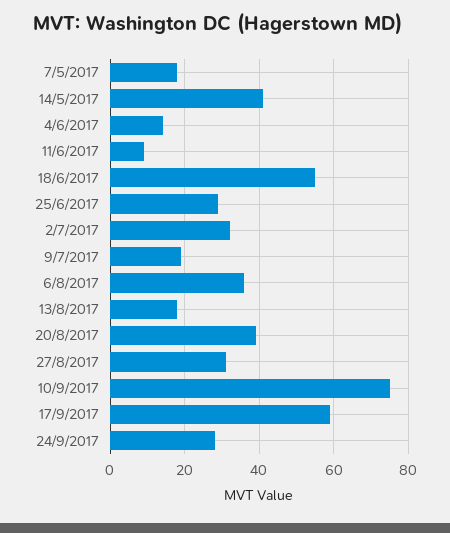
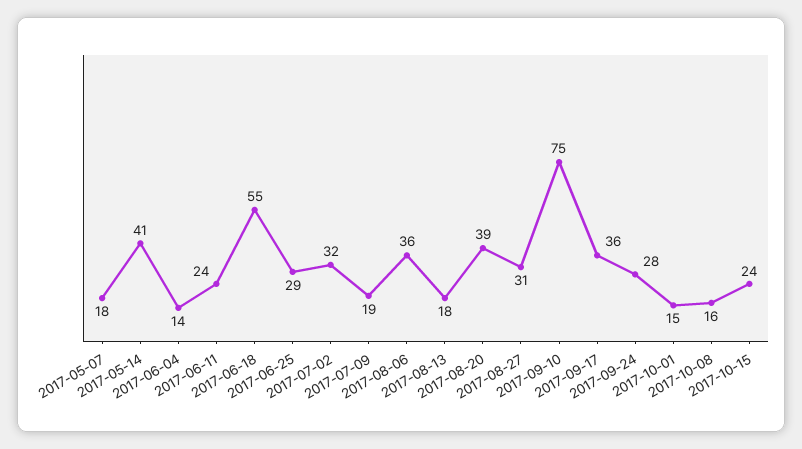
11/6/2017: 10 -> 24
17/9/2017: 60 -> 36
2017-10-01: none -> 15
2017-10-08: none -> 16
2017-10-15: none -> 24

